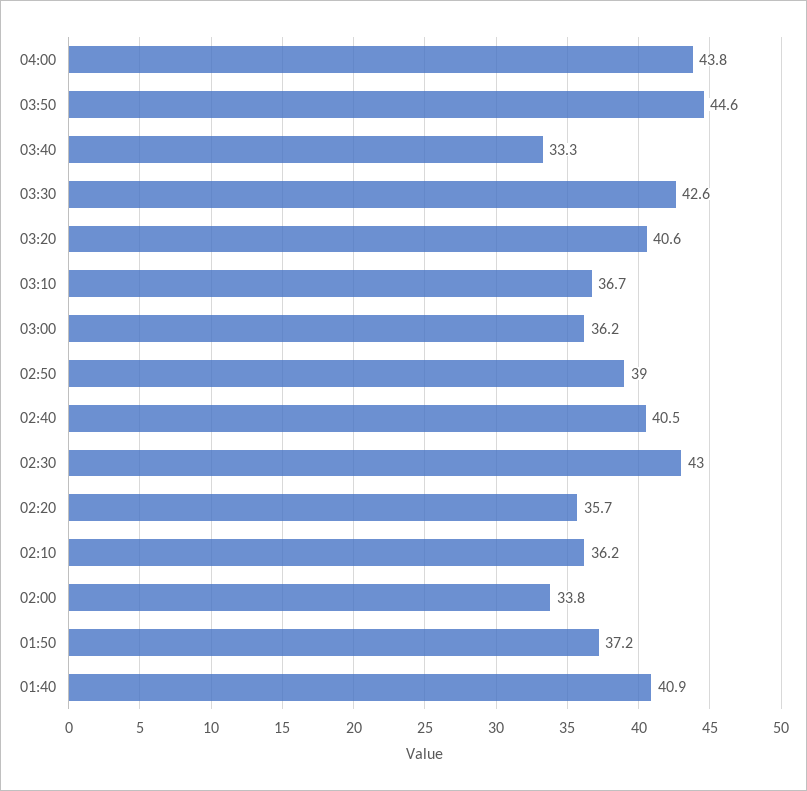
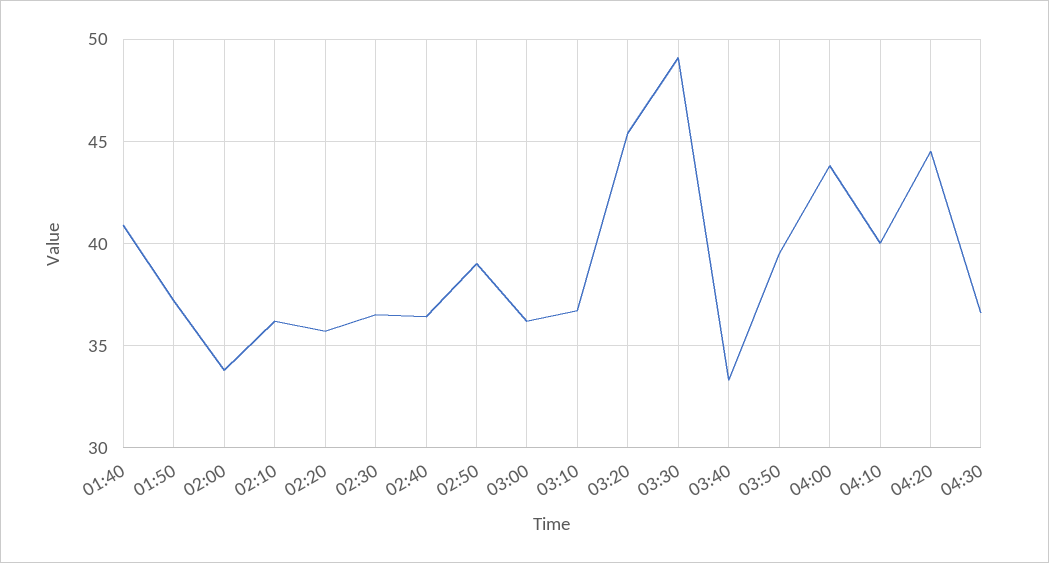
03:50: 44.6 -> 39.5
03:30: 42.6 -> 49
03:20: 40.6 -> 45.5
02:40: 40.5 -> 36.5
02:30: 43 -> 36.5
04:10: none -> 40
04:20: none -> 44.5
04:30: none -> 36.5

